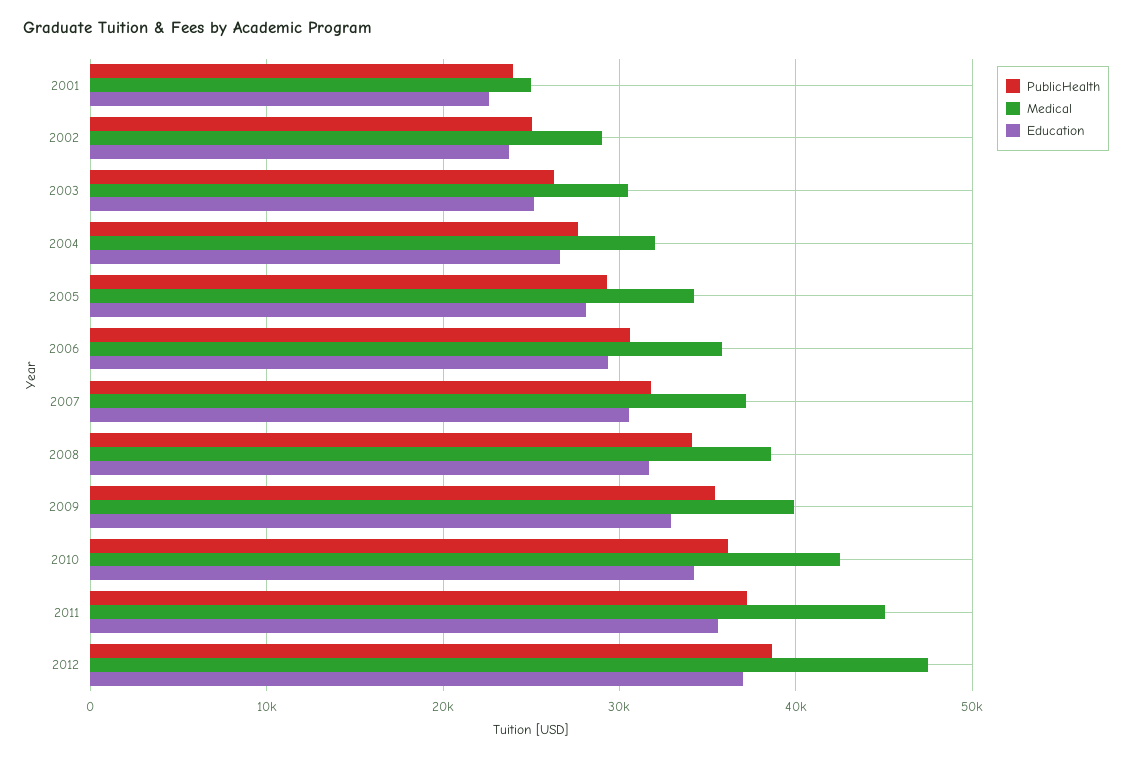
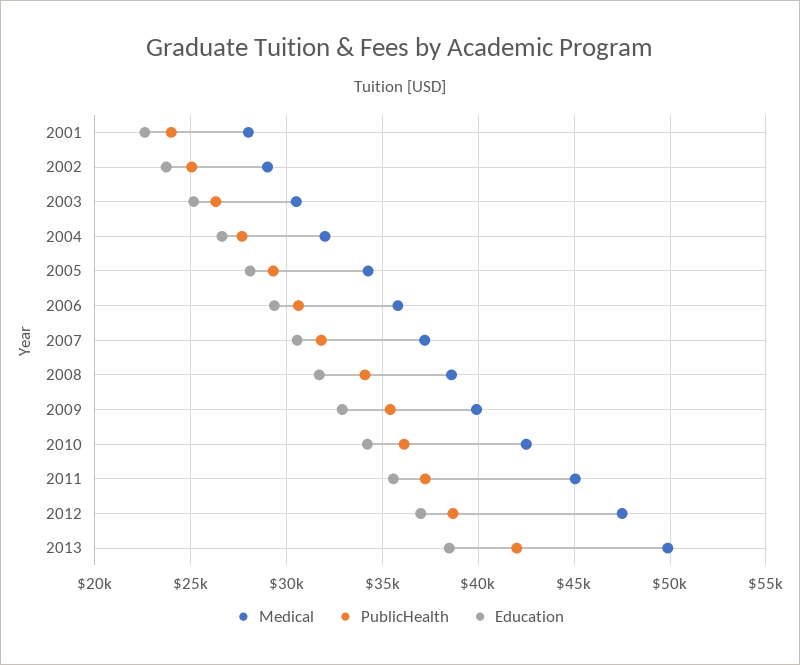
Medical, 2001: 25000 -> 28000
Medical, 2013: none -> 50000
PublicHealth, 2013: none -> 42000
Education, 2013: none -> 38500

